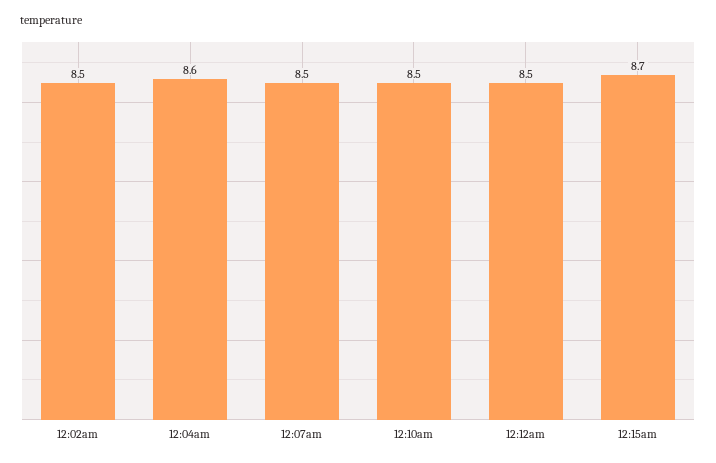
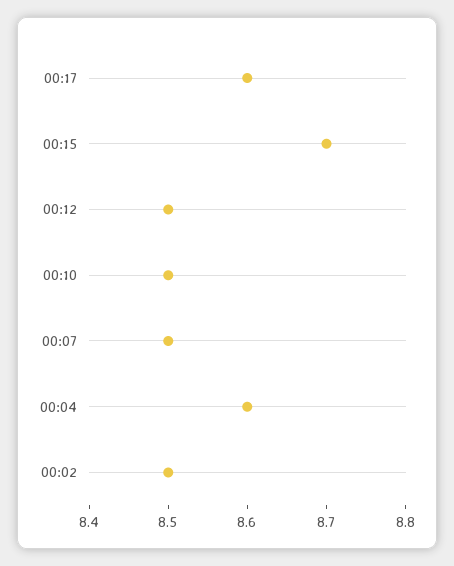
00:17: none -> 8.6

